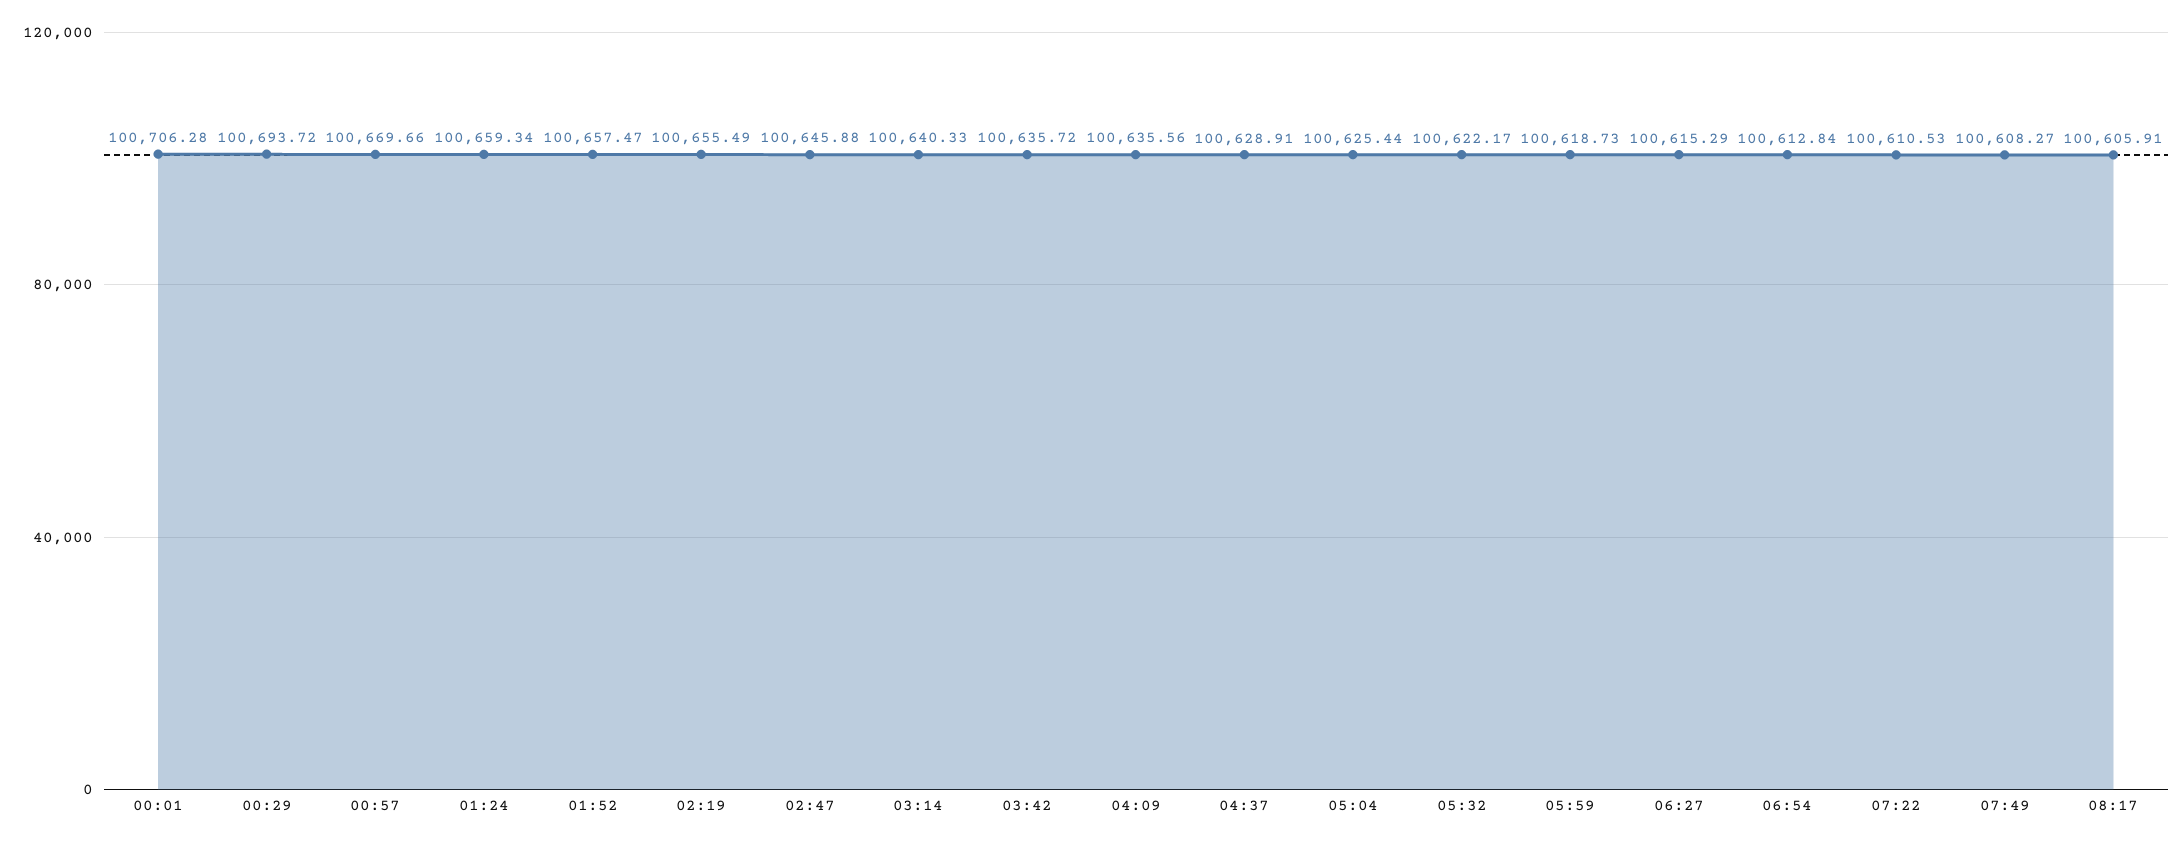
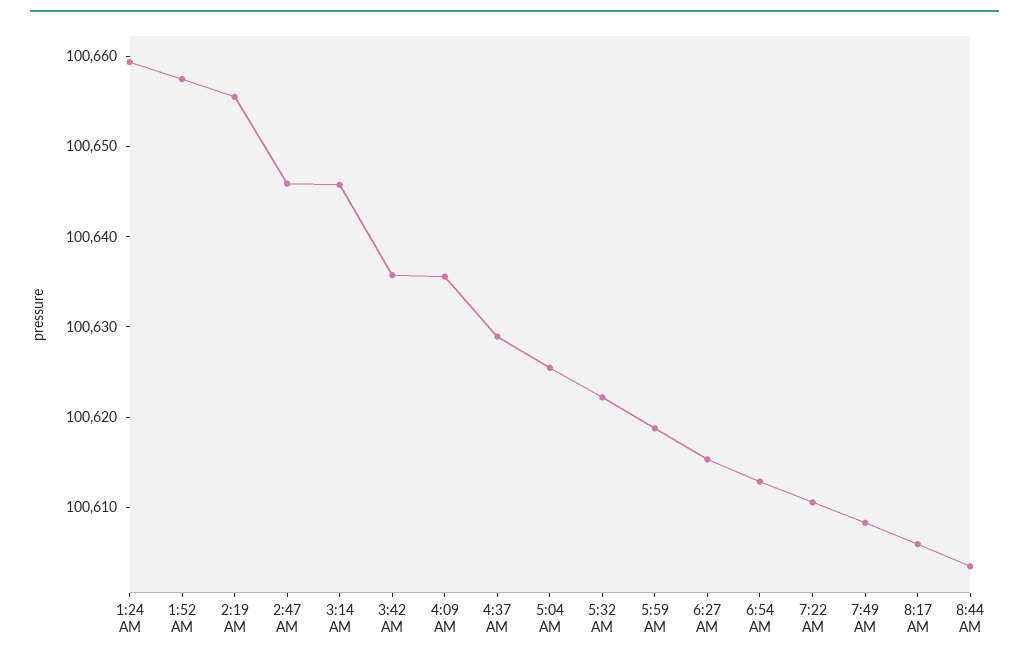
00:01: 100706.28 -> none
00:29: 100693.72 -> none
00:57: 100669.66 -> none
03:14: 100640.33 -> 100646
8:44 AM: none -> 100604

